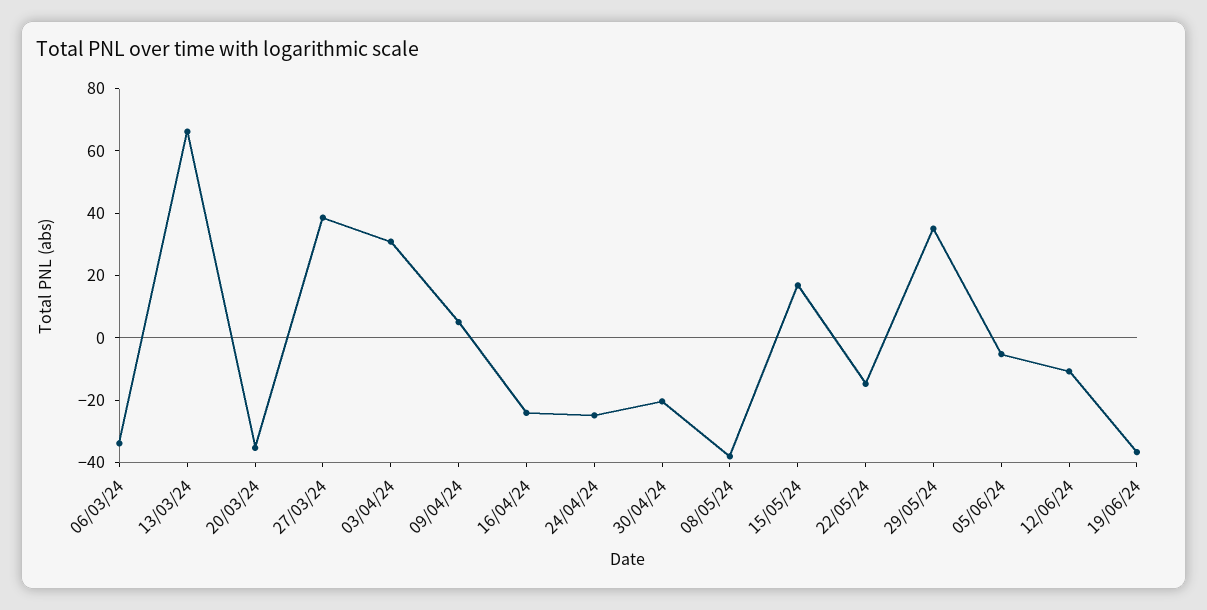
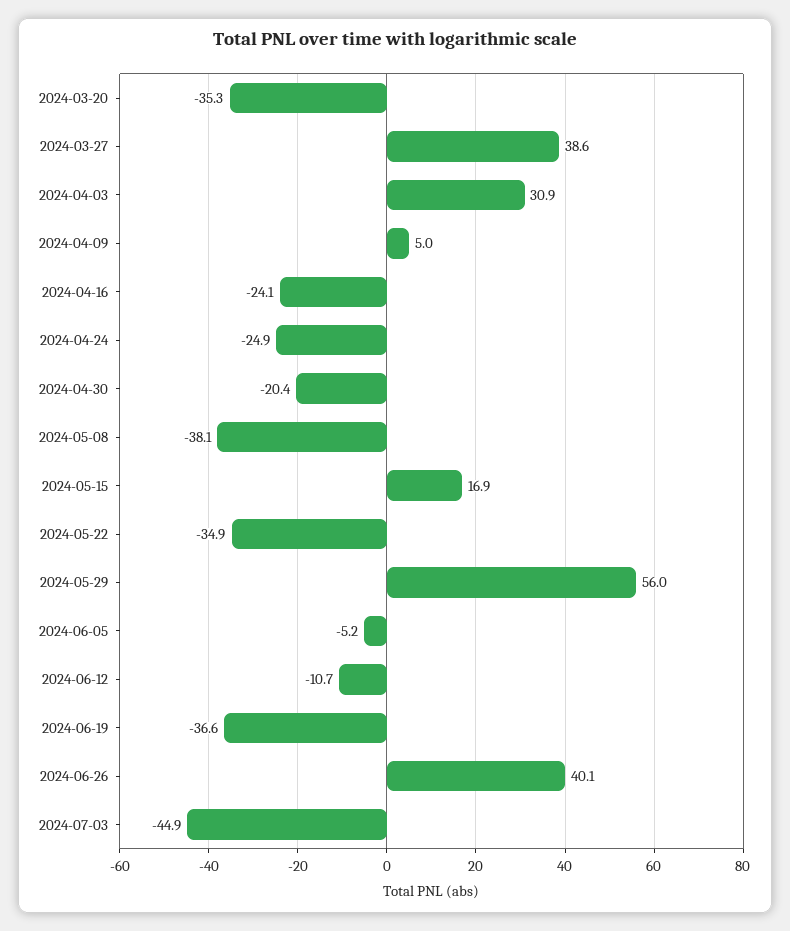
06/03/24: -35 -> none
13/03/24: 65 -> none
22/05/24: -15 -> -34.9
29/05/24: 35 -> 56
2024-06-26: none -> 40.1
2024-07-03: none -> -44.9

